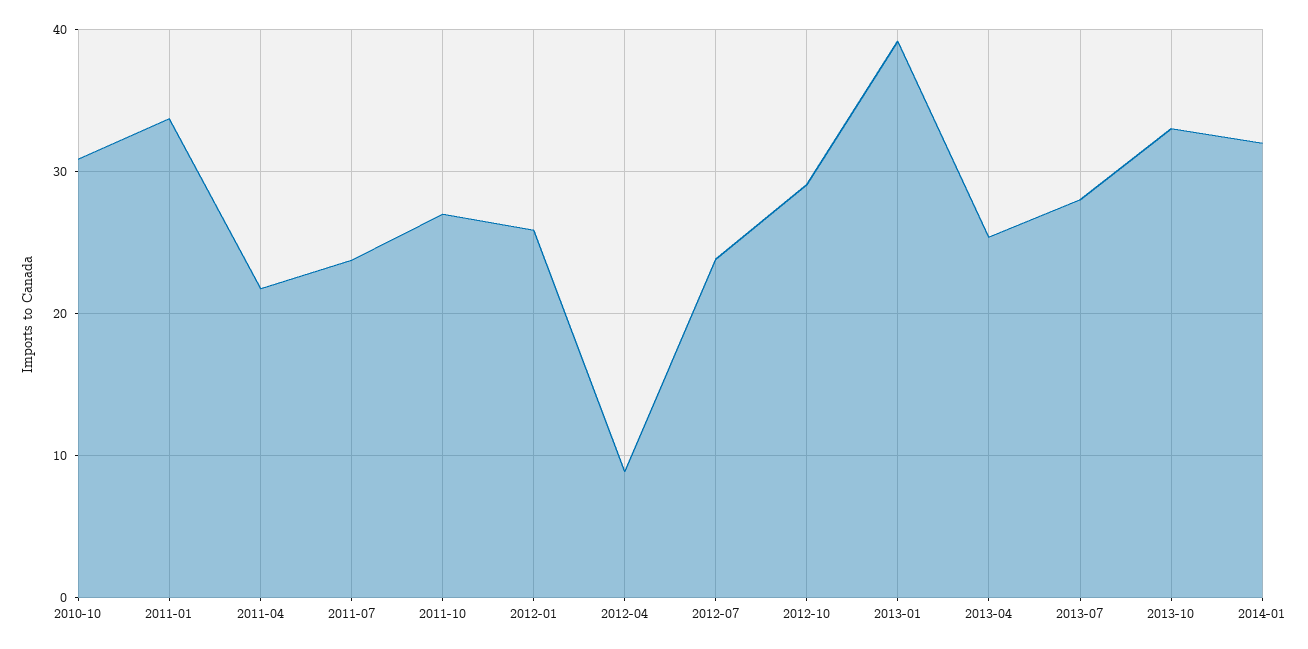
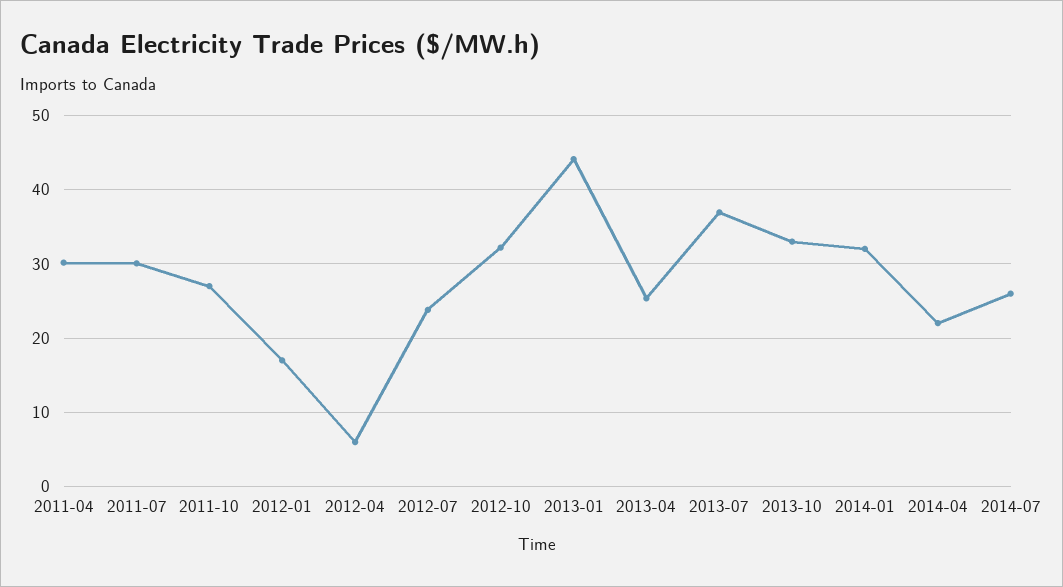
2010-10: 31 -> none
2011-01: 34 -> none
2011-04: 22 -> 30
2011-07: 24 -> 30
2012-01: 26 -> 17
2012-04: 9 -> 6
2012-10: 29 -> 32
2013-01: 39 -> 44
2013-07: 28 -> 37
2014-04: none -> 22
2014-07: none -> 26

